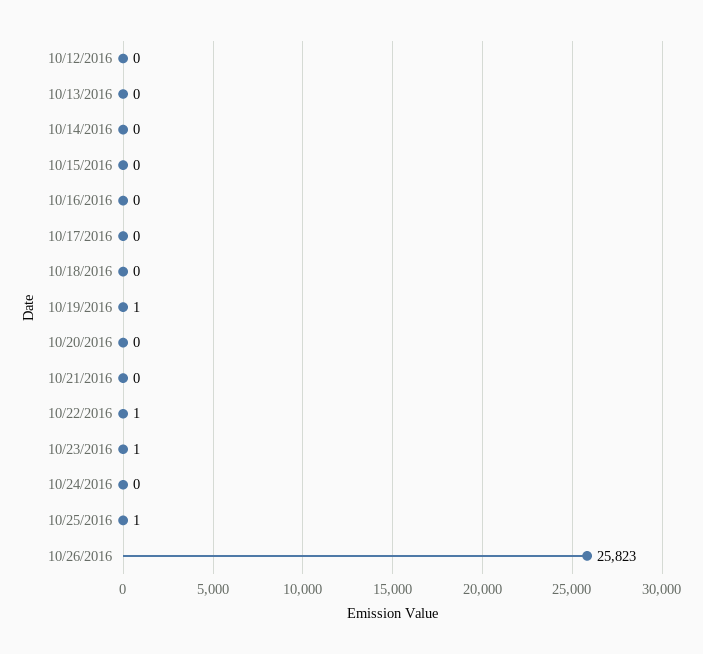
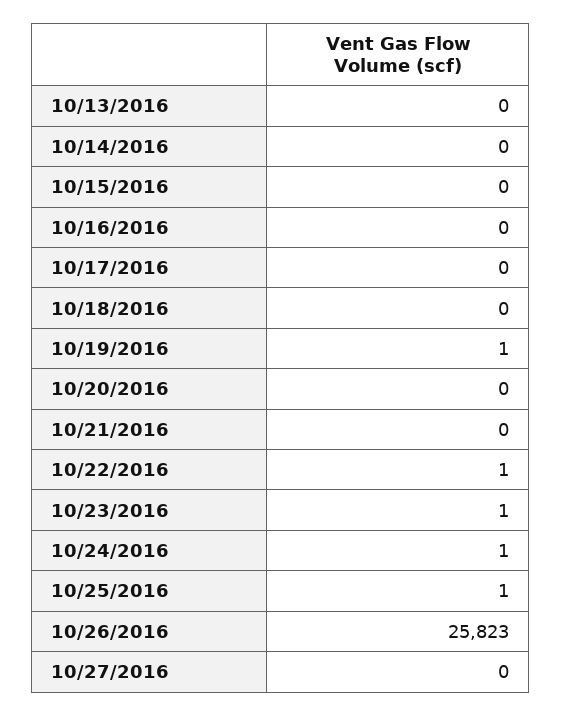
10/12/2016: 0 -> none
10/24/2016: 0 -> 1
10/27/2016: none -> 0

